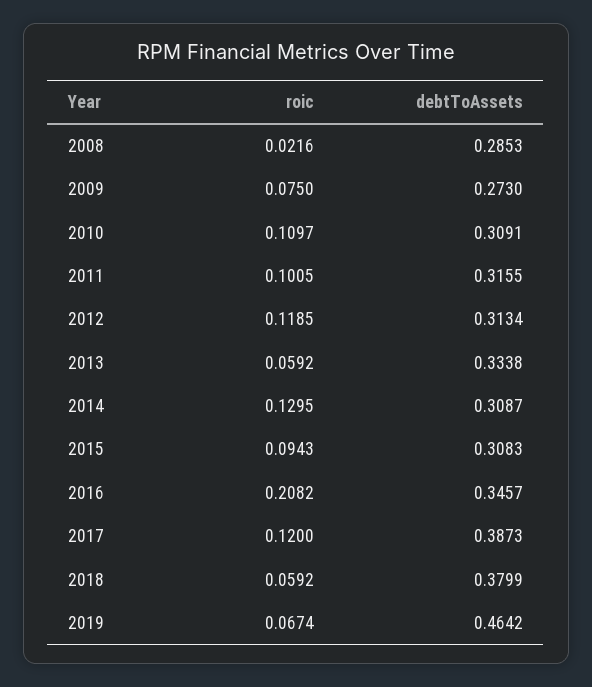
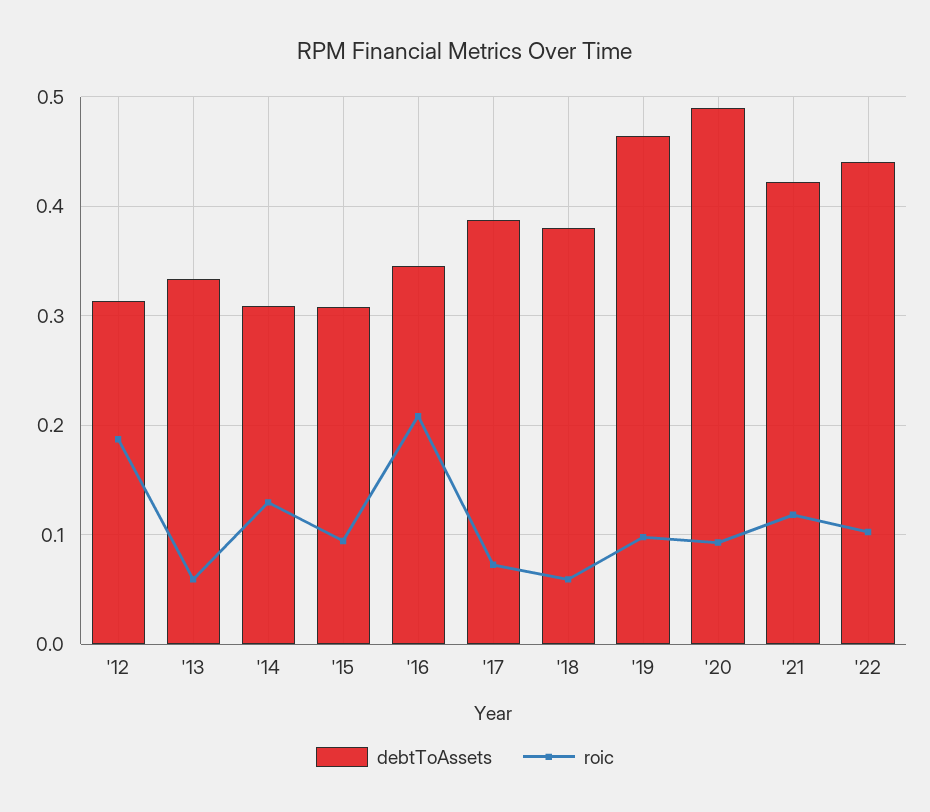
roic, 2008: 0.0216 -> none
debtToAssets, 2008: 0.2853 -> none
roic, 2009: 0.075 -> none
debtToAssets, 2009: 0.273 -> none
roic, 2010: 0.1097 -> none
debtToAssets, 2010: 0.3091 -> none
roic, 2011: 0.1005 -> none
debtToAssets, 2011: 0.3155 -> none
roic, 2012: 0.1185 -> 0.19
roic, 2017: 0.12 -> 0.07
roic, 2019: 0.0674 -> 0.1
debtToAssets, '20: none -> 0.49
roic, '20: none -> 0.09
debtToAssets, '21: none -> 0.42
roic, '21: none -> 0.12
debtToAssets, '22: none -> 0.44
roic, '22: none -> 0.1

